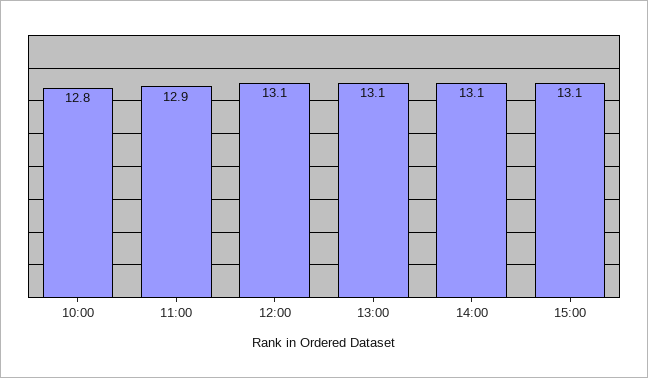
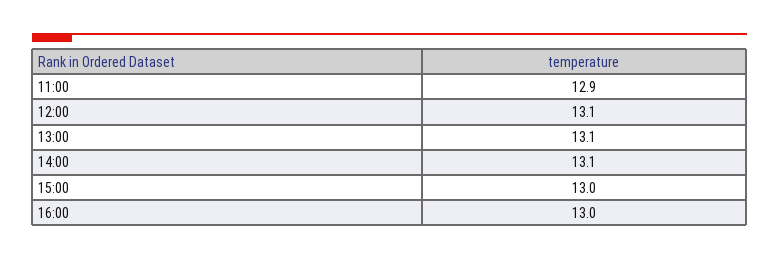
10:00: 12.8 -> none
15:00: 13.1 -> 13
16:00: none -> 13

